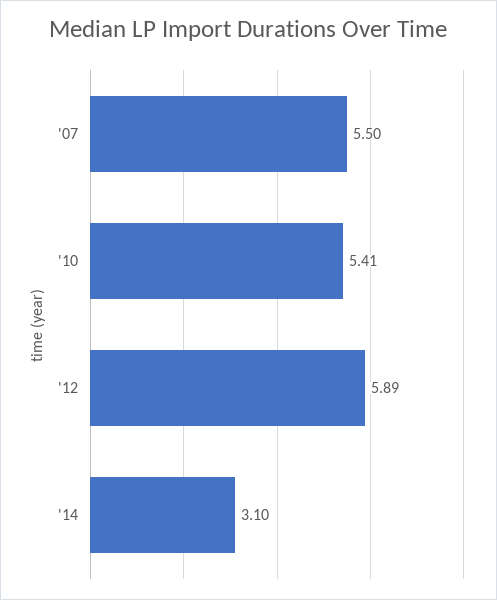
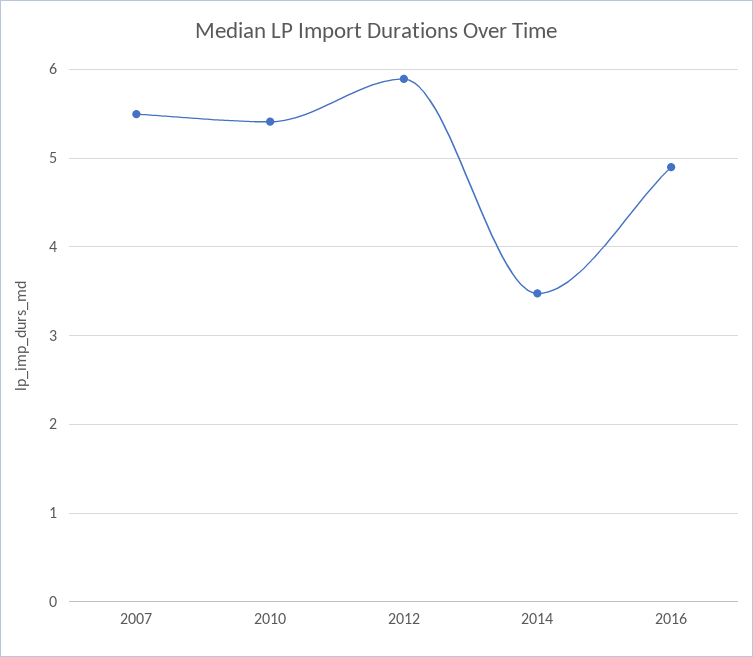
'14: 3.1 -> 3.5
2016: none -> 4.9

